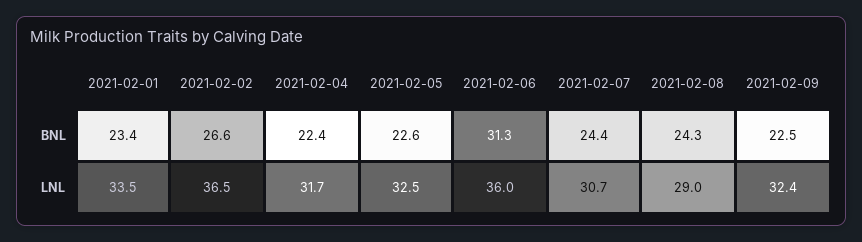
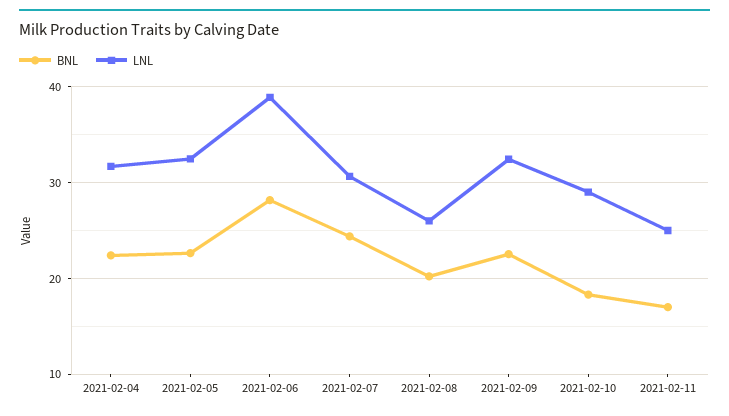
BNL, 2021-02-01: 23.4 -> none
BNL, 2021-02-02: 26.6 -> none
BNL, 2021-02-06: 31.3 -> 28
BNL, 2021-02-08: 24.3 -> 20
LNL, 2021-02-01: 33.5 -> none
LNL, 2021-02-02: 36.5 -> none
LNL, 2021-02-06: 36 -> 39
LNL, 2021-02-08: 29 -> 26
BNL, 2021-02-10: none -> 18
LNL, 2021-02-10: none -> 29
BNL, 2021-02-11: none -> 17
LNL, 2021-02-11: none -> 25

